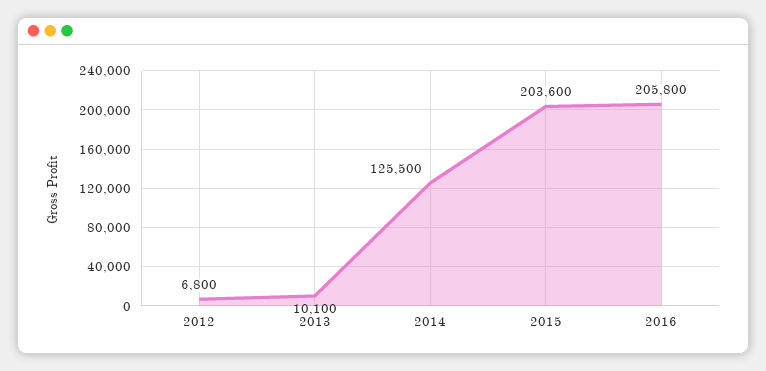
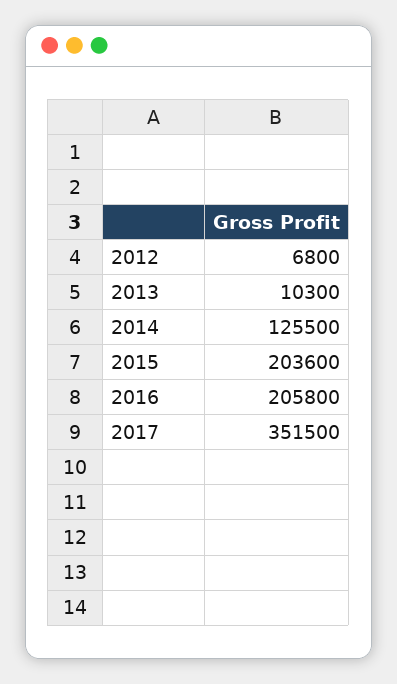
2013: 10100 -> 10300
2017: none -> 351500

